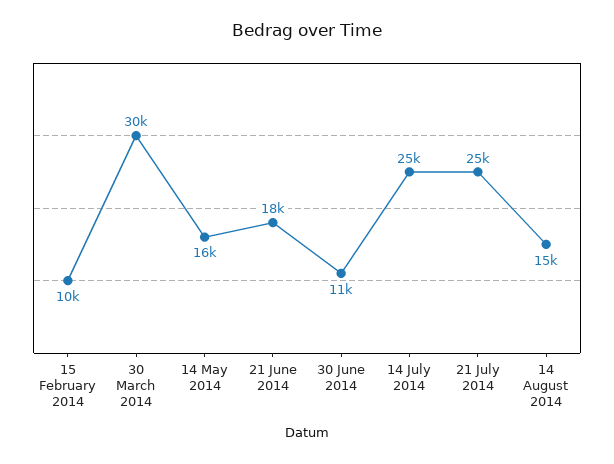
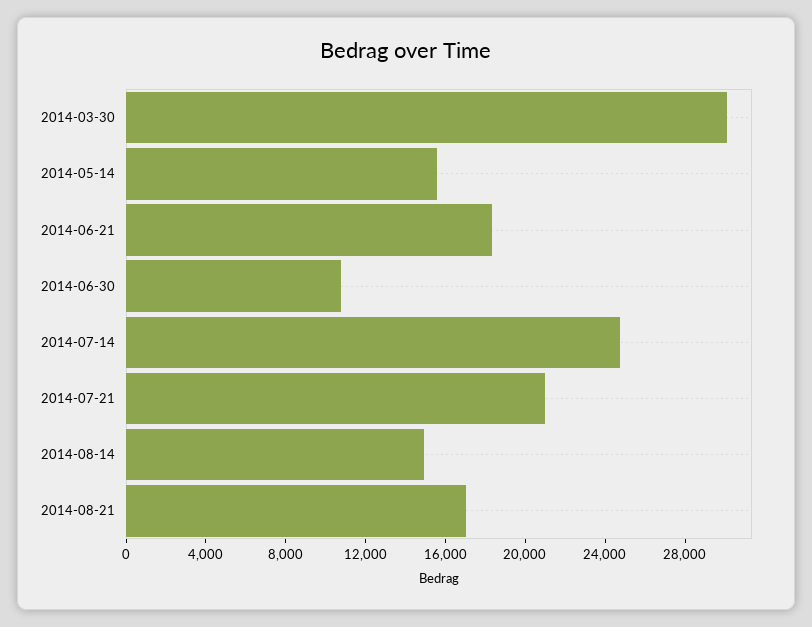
15 February 2014: 10000 -> none
21 July 2014: 25000 -> 21000
2014-08-21: none -> 17000

